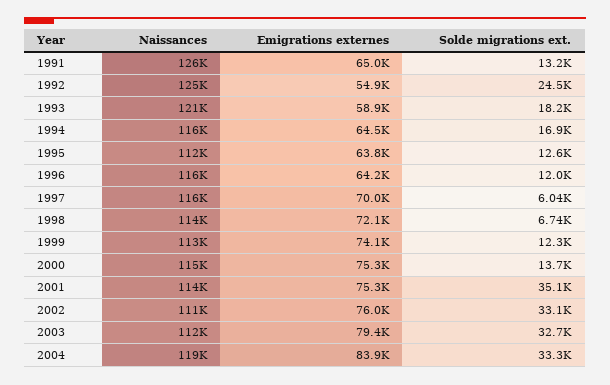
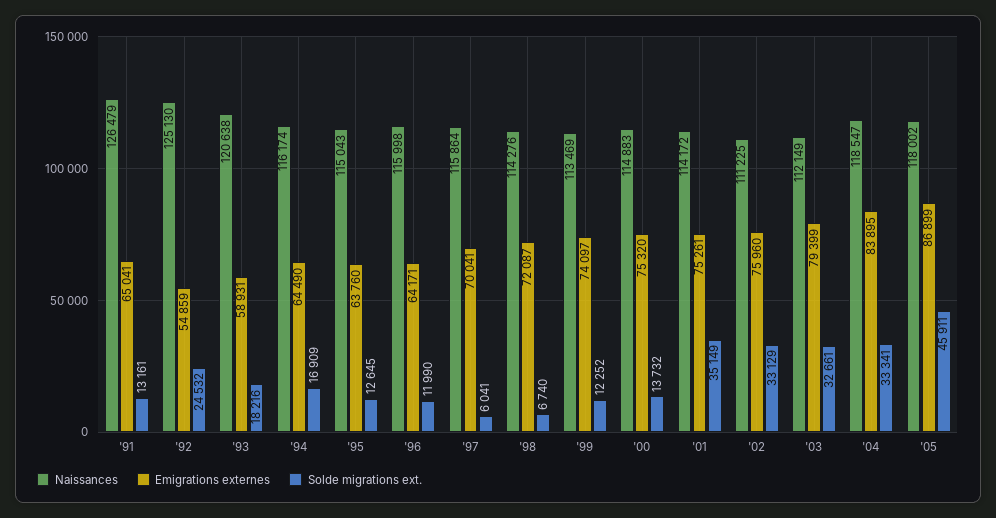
Naissances, 1995: 112000 -> 115043
Naissances, '05: none -> 118002
Emigrations externes, '05: none -> 86899
Solde migrations ext., '05: none -> 45911

